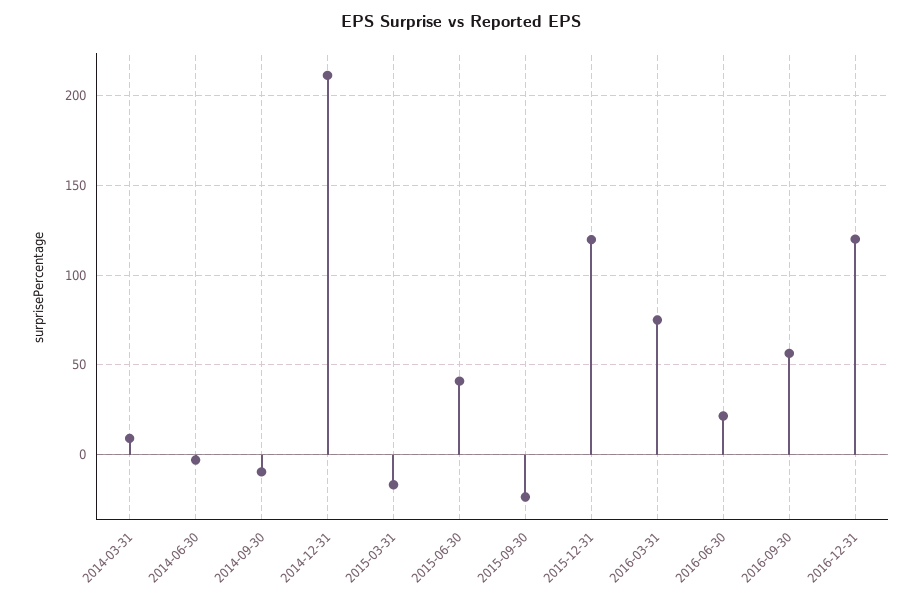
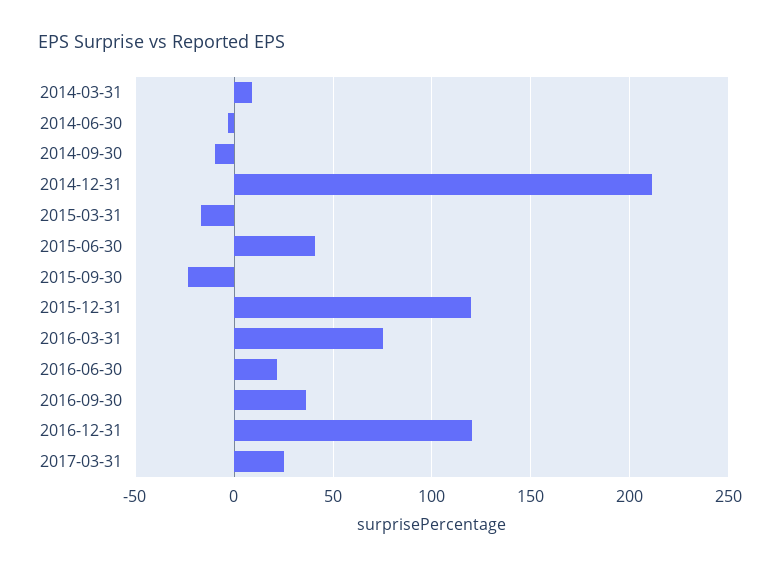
2016-09-30: 55 -> 35
2017-03-31: none -> 25

